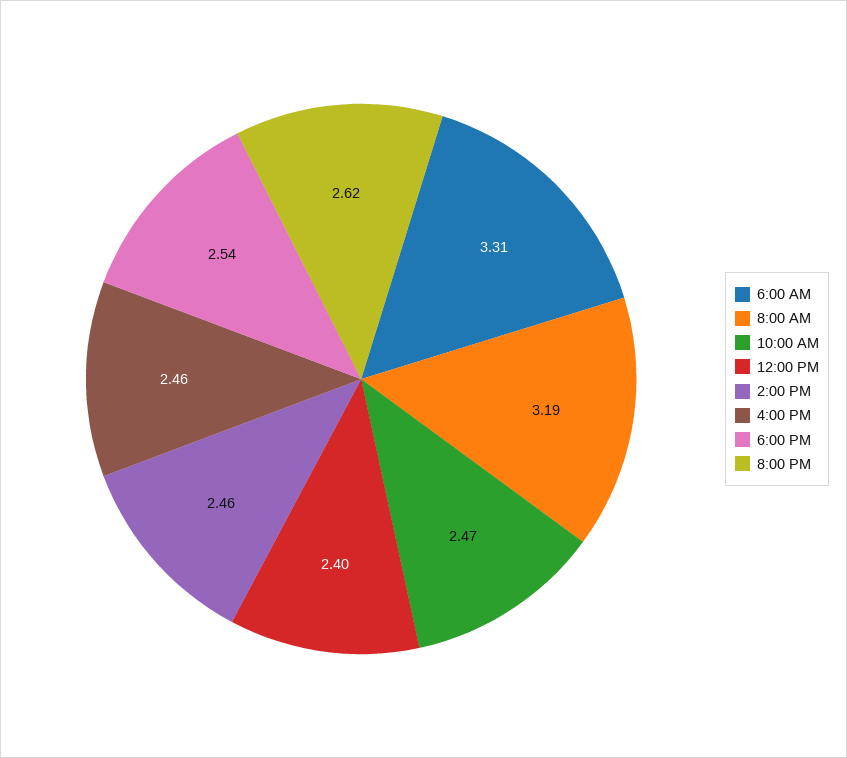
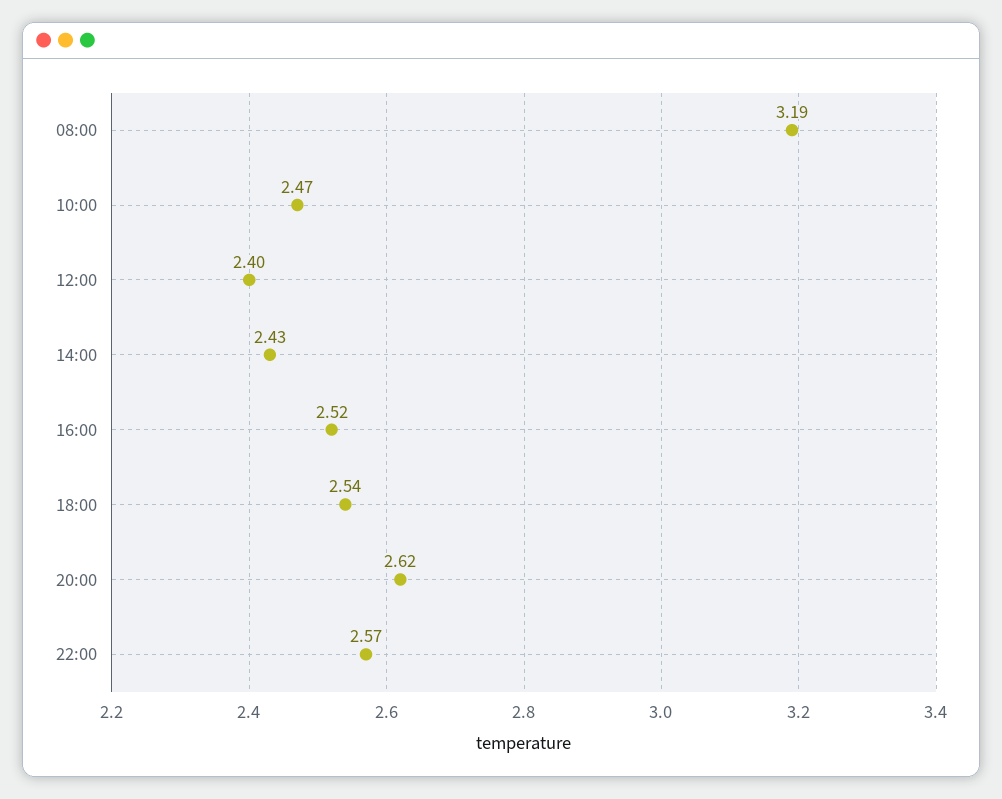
6:00 AM: 3.31 -> none
2:00 PM: 2.46 -> 2.43
4:00 PM: 2.46 -> 2.52
22:00: none -> 2.57

